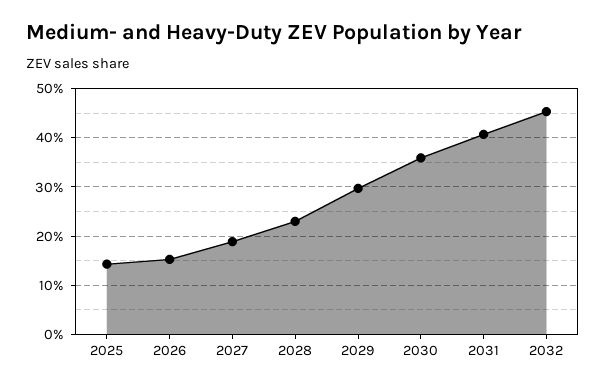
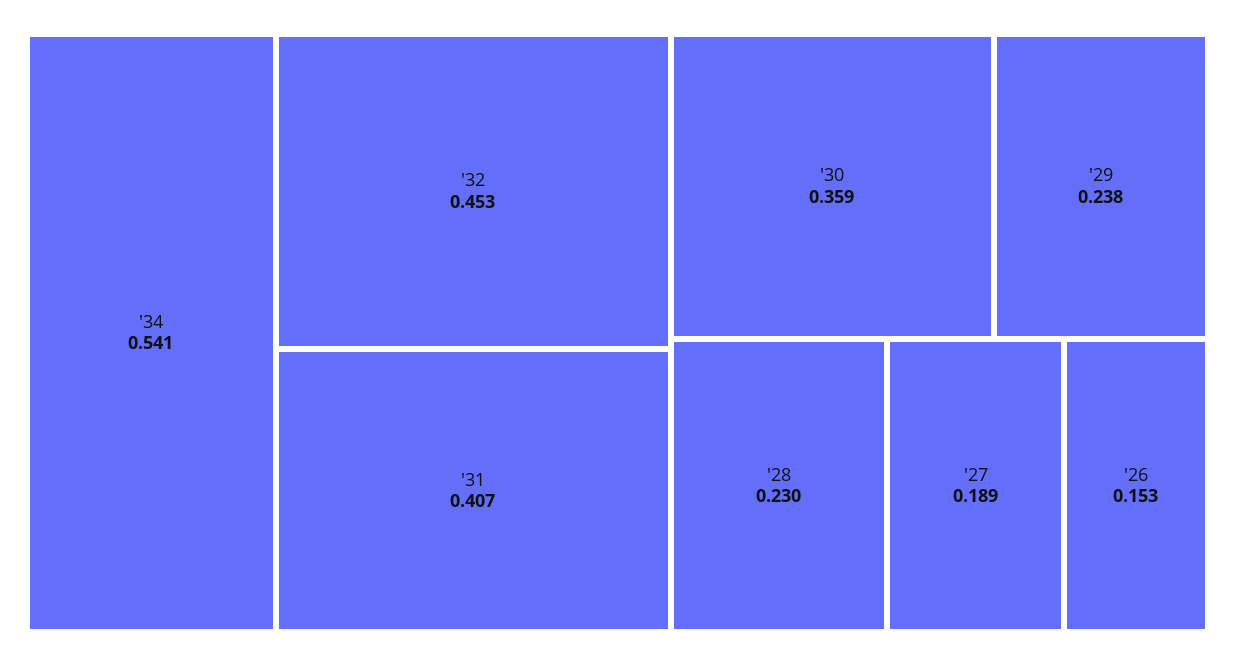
2025: 0.14 -> none
2029: 0.3 -> 0.238
'34: none -> 0.541

